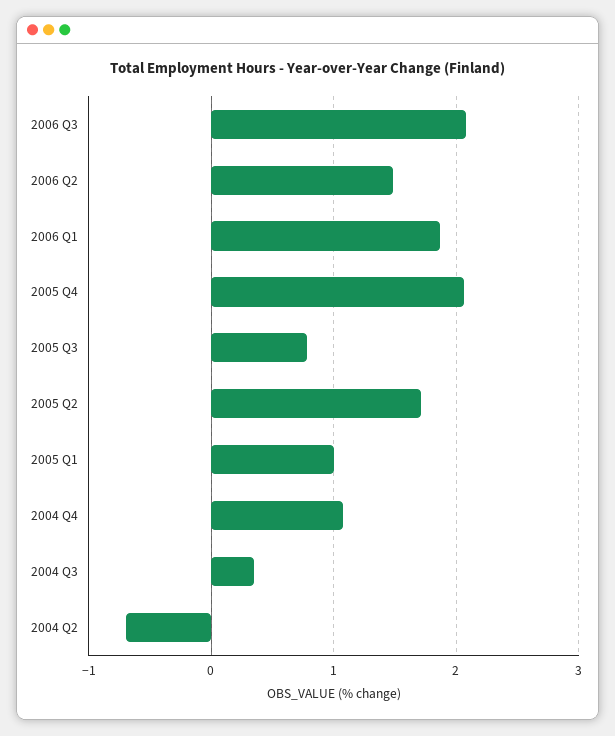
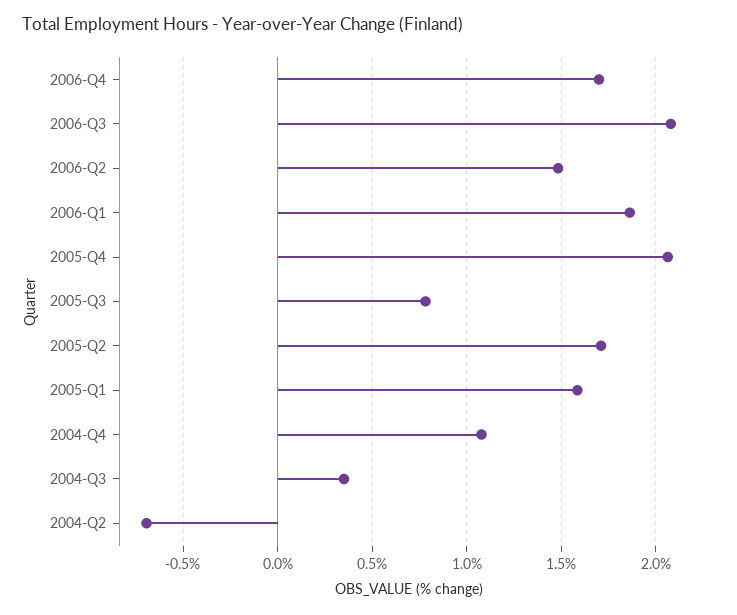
2005 Q1: 1 -> 1.6
2006-Q4: none -> 1.7

